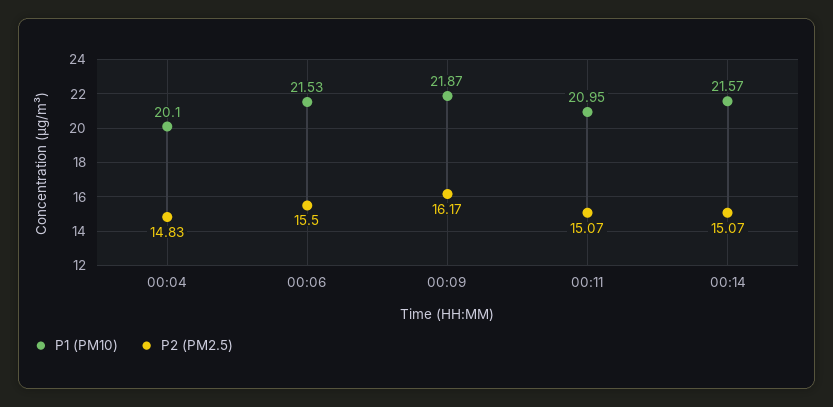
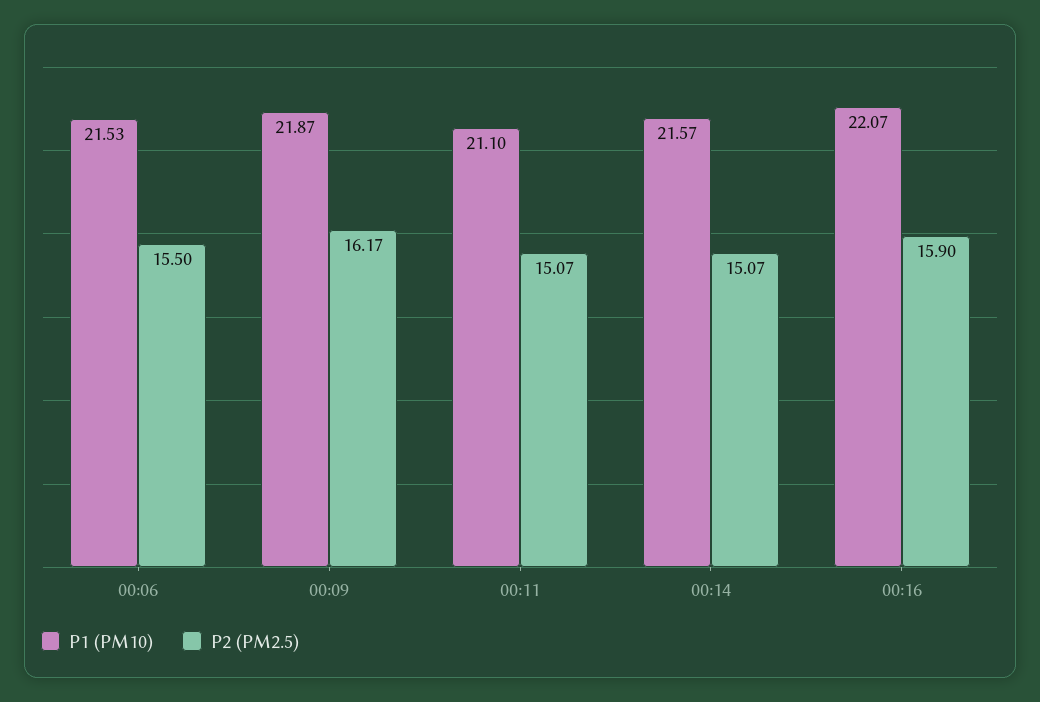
P1 (PM10), 00:04: 20.1 -> none
P2 (PM2.5), 00:04: 14.83 -> none
P1 (PM10), 00:11: 20.95 -> 21.1
P1 (PM10), 00:16: none -> 22.07
P2 (PM2.5), 00:16: none -> 15.9

